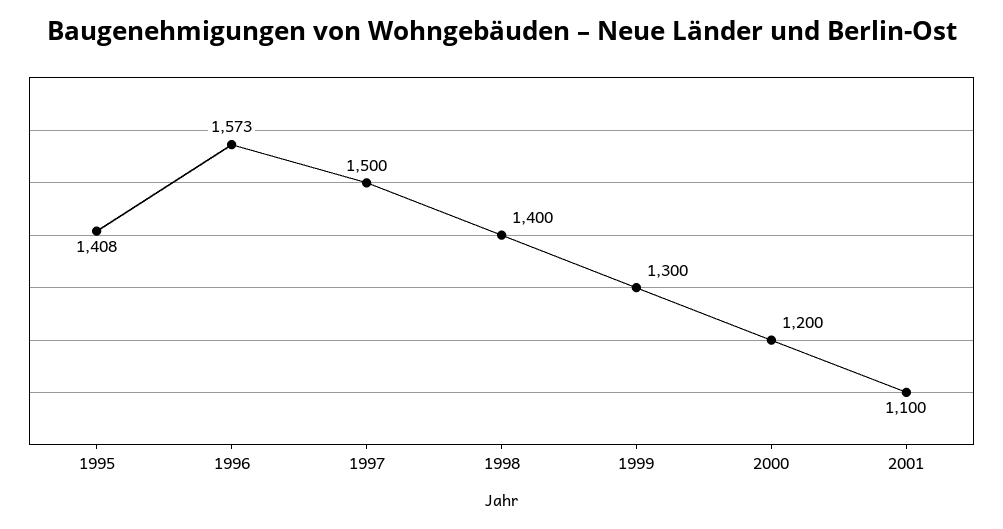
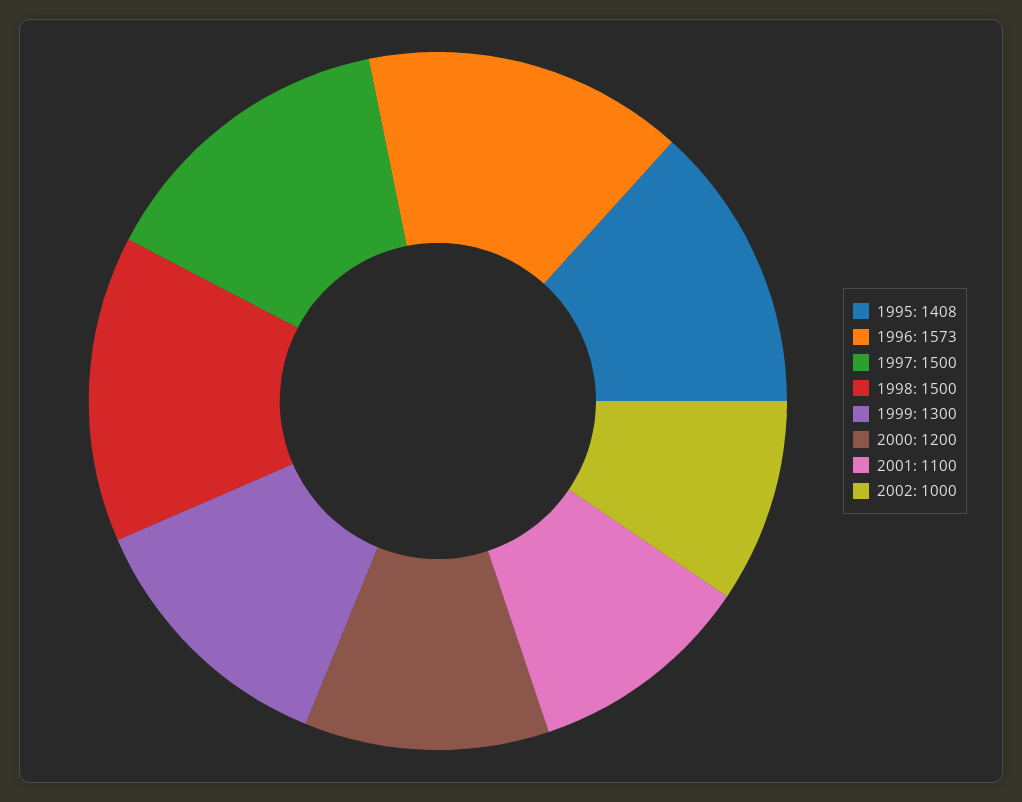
1998: 1400 -> 1500
2002: none -> 1000

